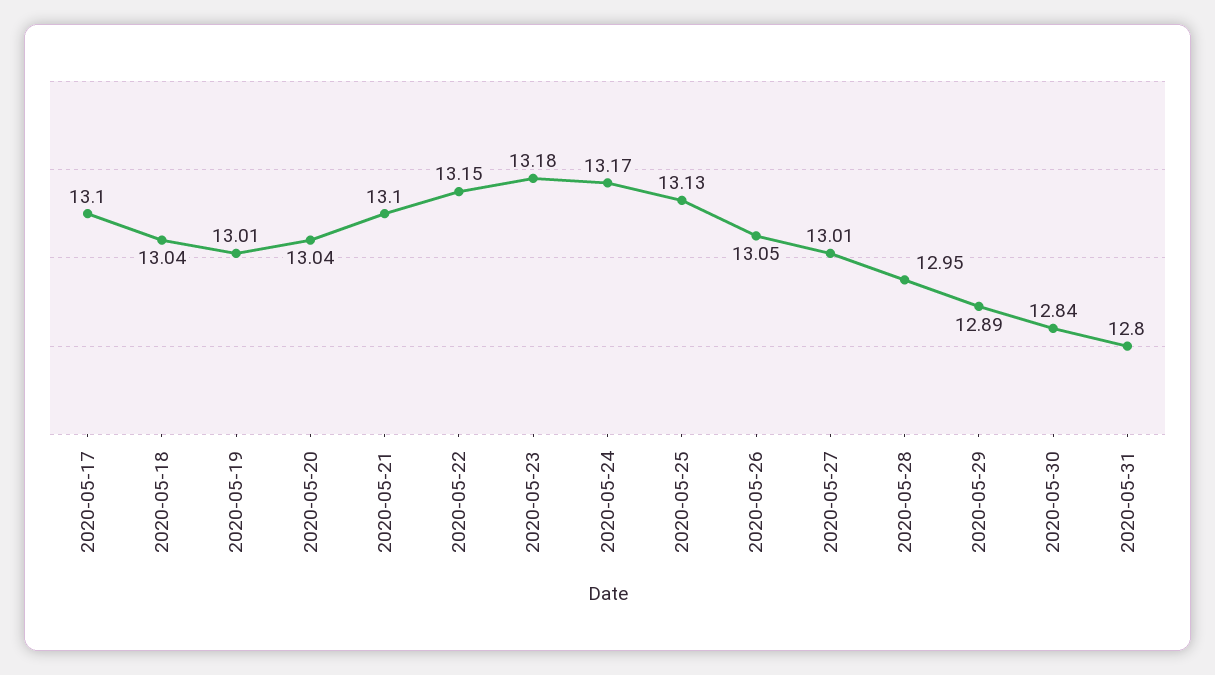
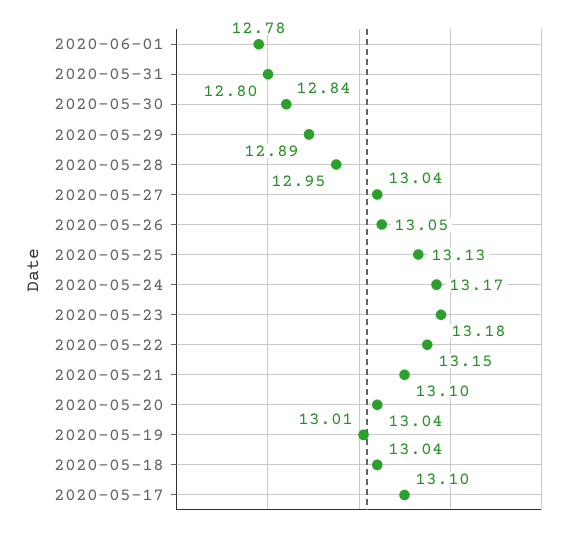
2020-05-27: 13.01 -> 13.04
2020-06-01: none -> 12.78

